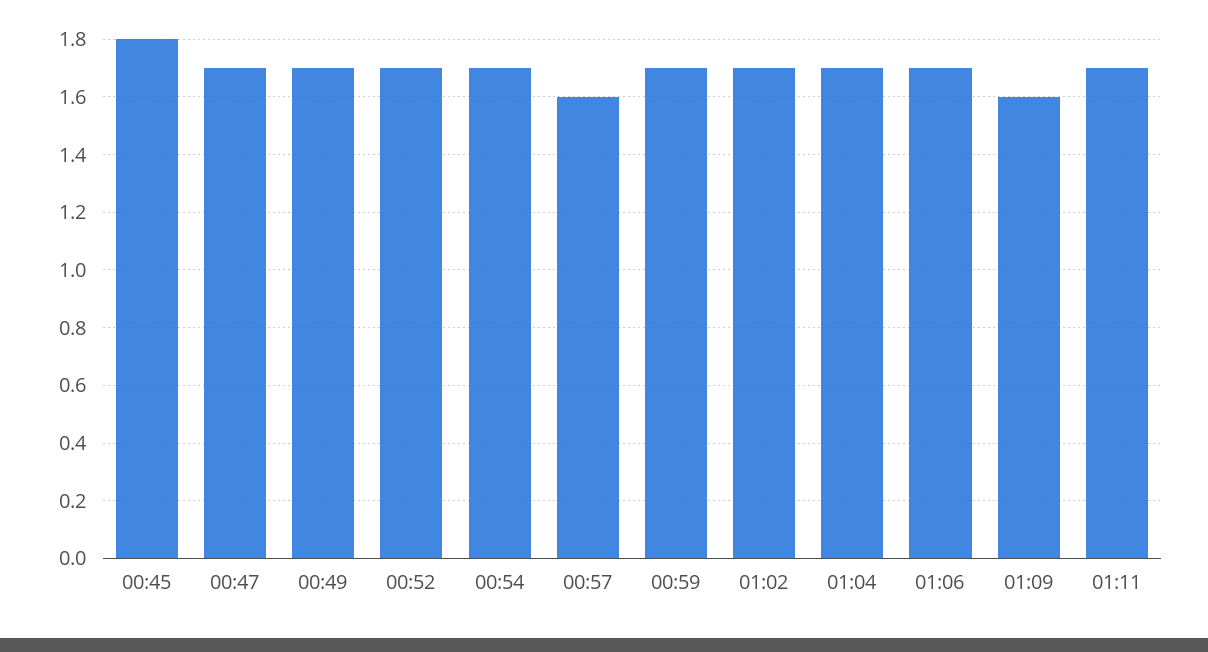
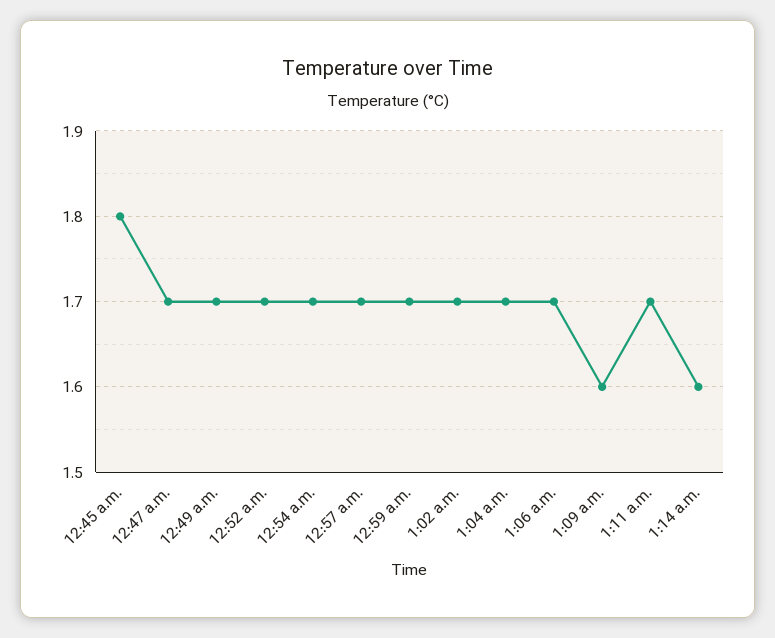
00:57: 1.6 -> 1.7
1:14 a.m.: none -> 1.6

